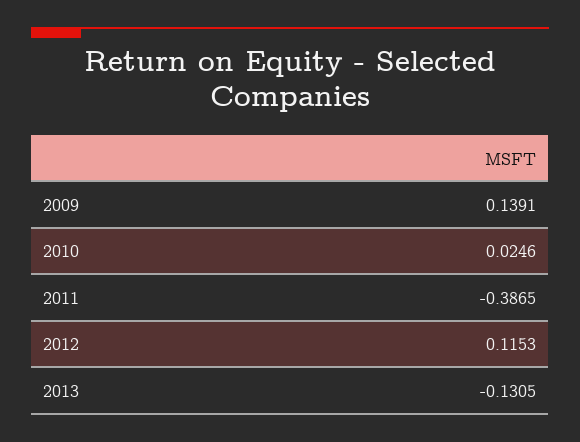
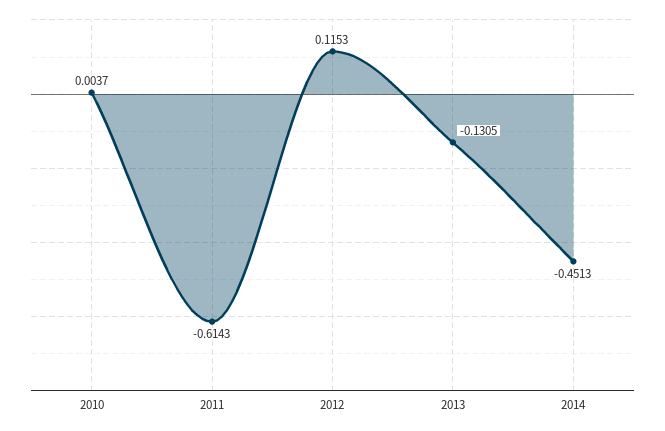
2009: 0.1391 -> none
2010: 0.0246 -> 0.0037
2011: -0.3865 -> -0.6143
2014: none -> -0.4513

